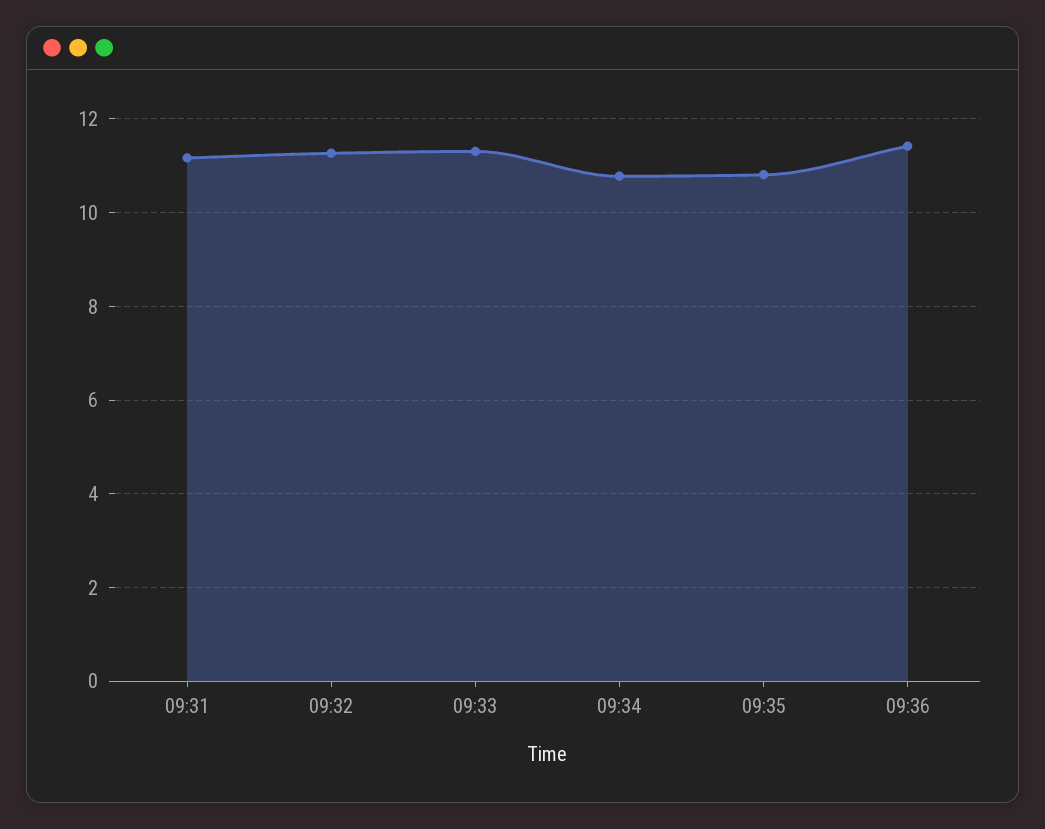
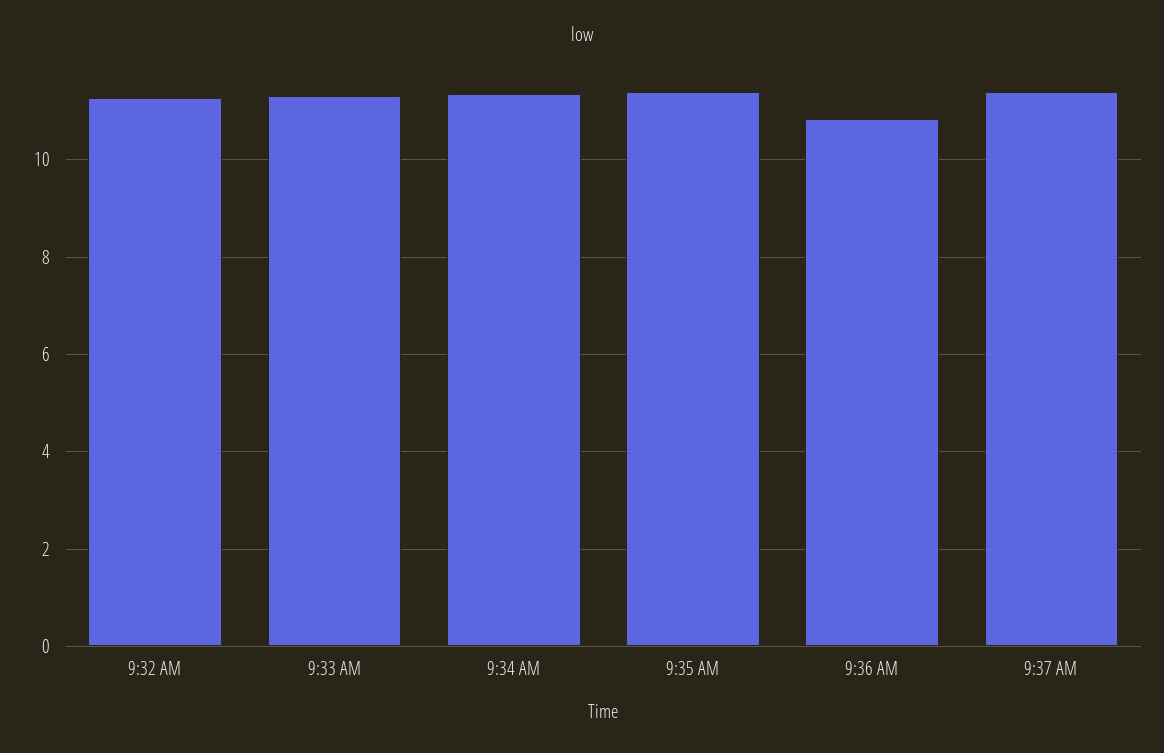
09:31: 11.2 -> none
09:34: 10.8 -> 11.4
09:35: 10.8 -> 11.4
09:36: 11.4 -> 10.8
9:37 AM: none -> 11.4

